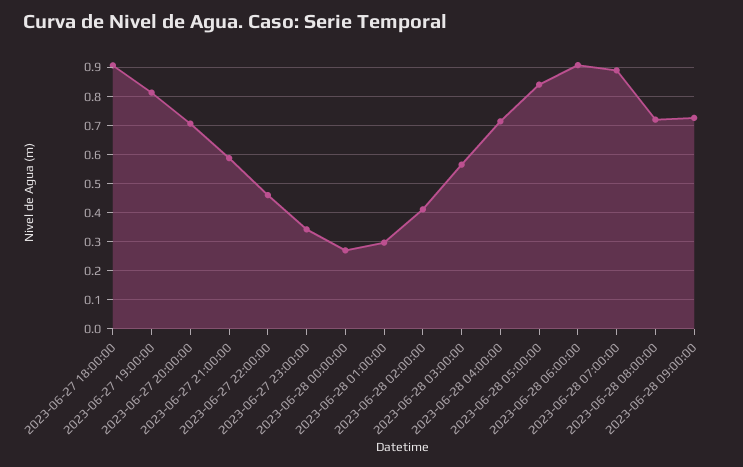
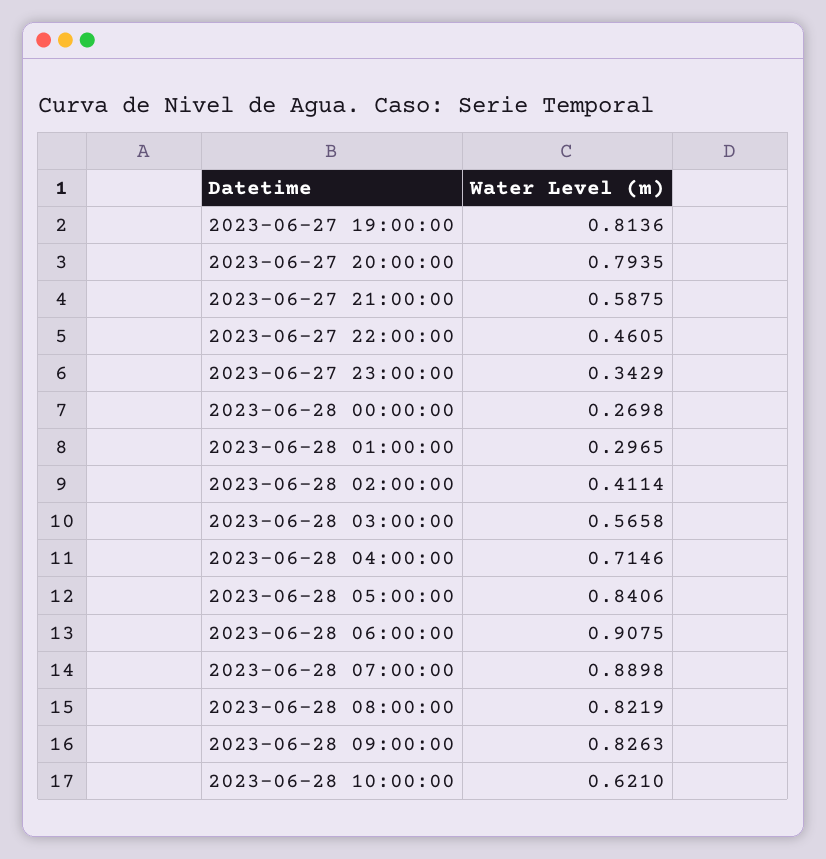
2023-06-27 18:00:00: 0.9 -> none
2023-06-27 20:00:00: 0.7 -> 0.7935
2023-06-28 08:00:00: 0.725 -> 0.8219
2023-06-28 09:00:00: 0.725 -> 0.8263
2023-06-28 10:00:00: none -> 0.621

